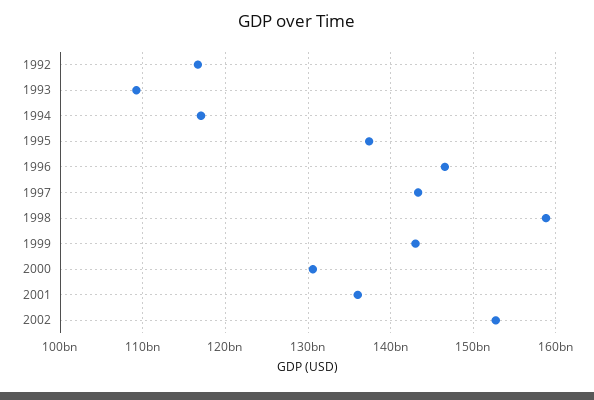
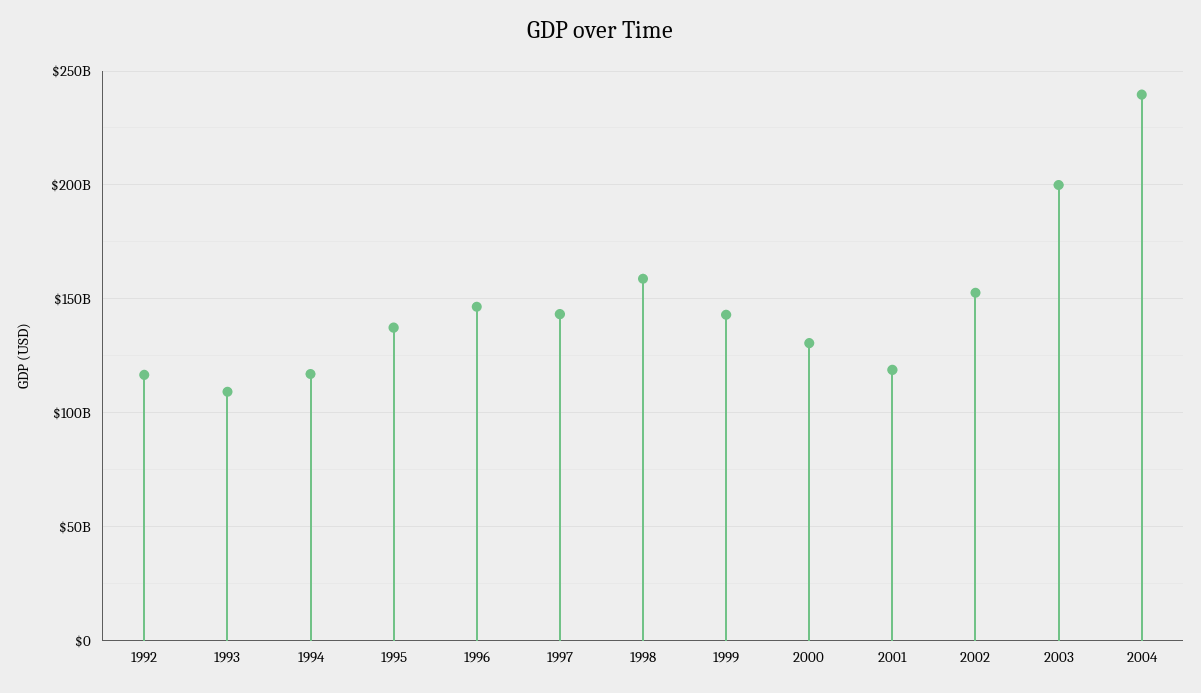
2001: 136000000000 -> 120000000000
2003: none -> 200000000000
2004: none -> 240000000000

